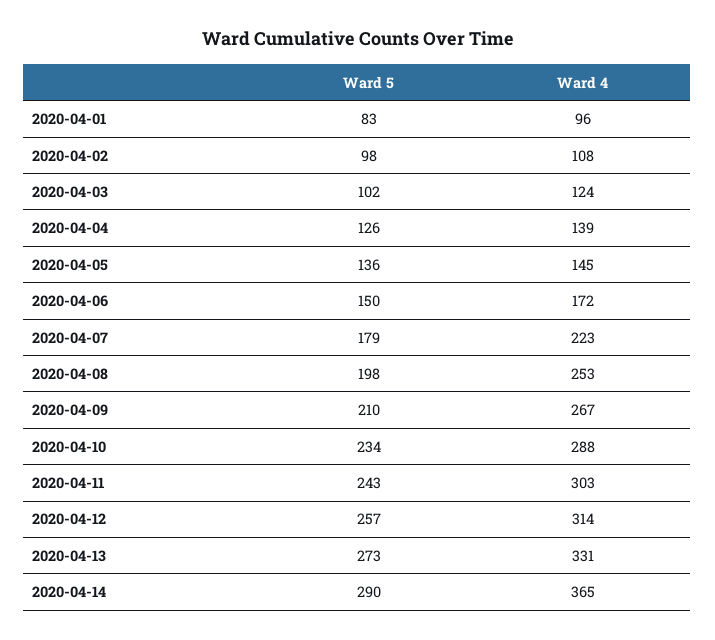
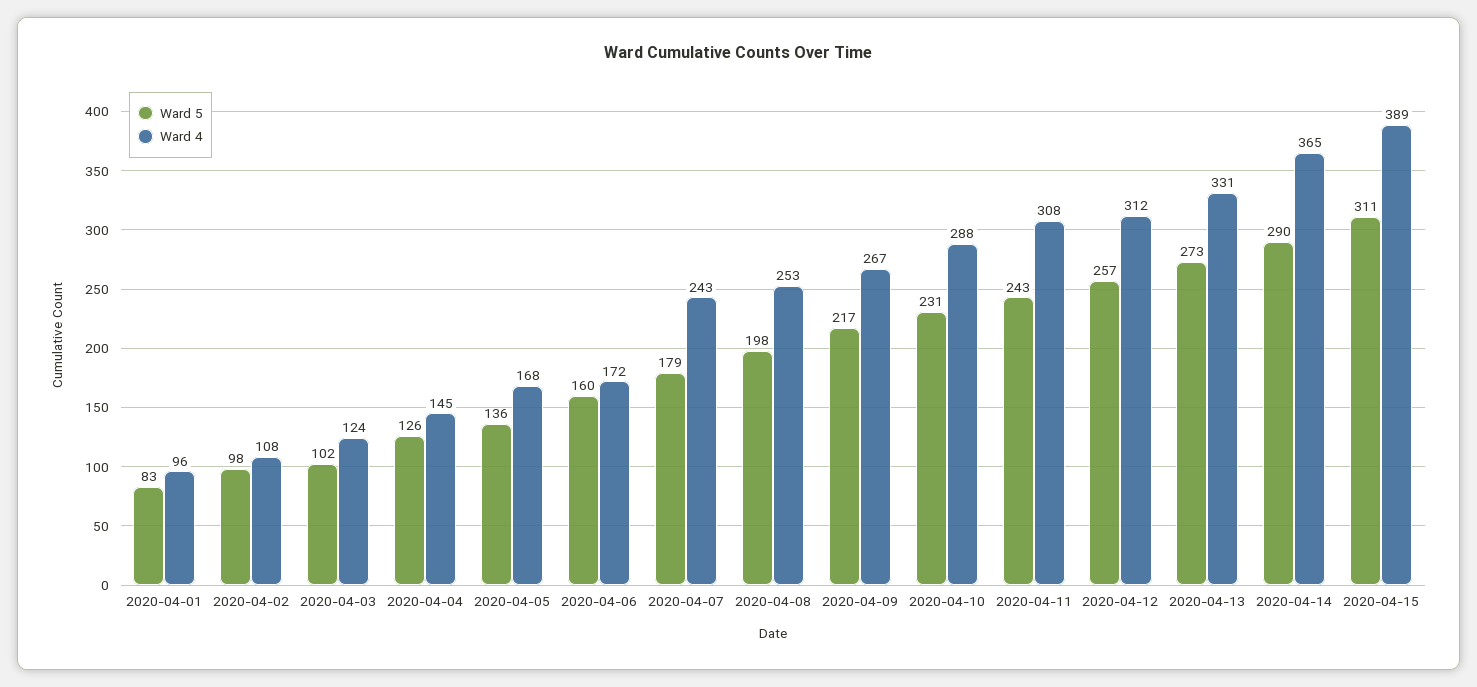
Ward 4, 2020-04-04: 139 -> 145
Ward 4, 2020-04-05: 145 -> 168
Ward 5, 2020-04-06: 150 -> 160
Ward 4, 2020-04-07: 223 -> 243
Ward 5, 2020-04-09: 210 -> 217
Ward 5, 2020-04-10: 234 -> 231
Ward 4, 2020-04-11: 303 -> 308
Ward 4, 2020-04-12: 314 -> 312
Ward 5, 2020-04-15: none -> 311
Ward 4, 2020-04-15: none -> 389

